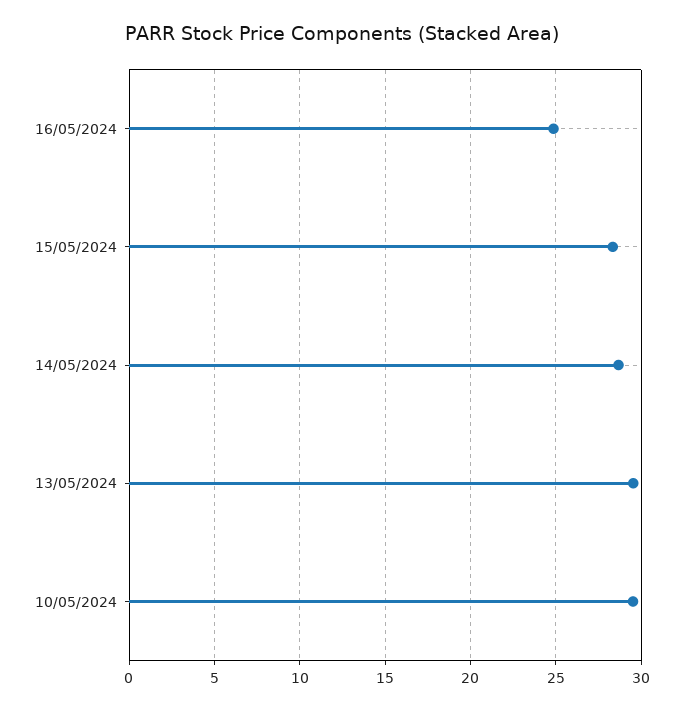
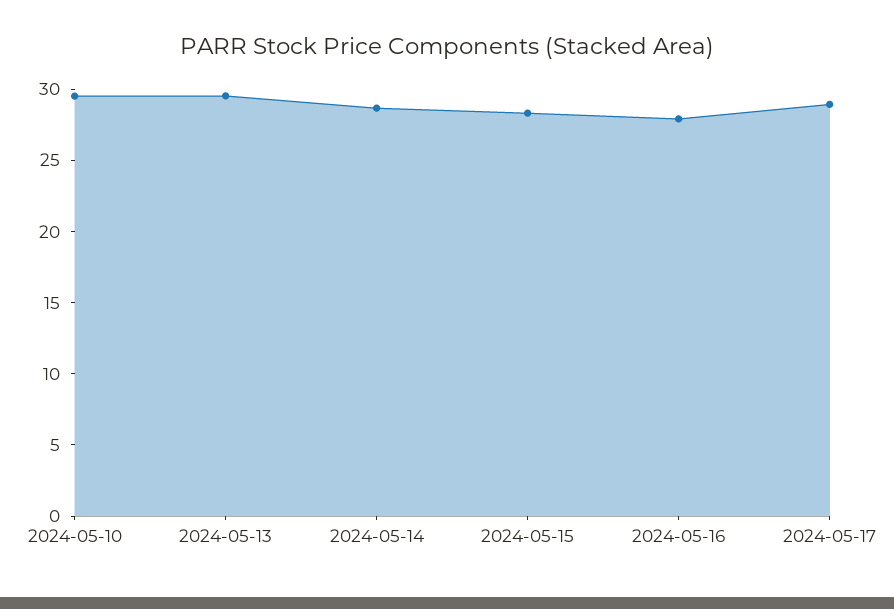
16/05/2024: 25 -> 28
2024-05-17: none -> 29

